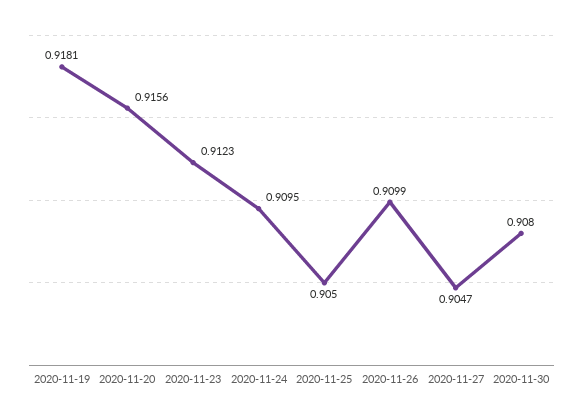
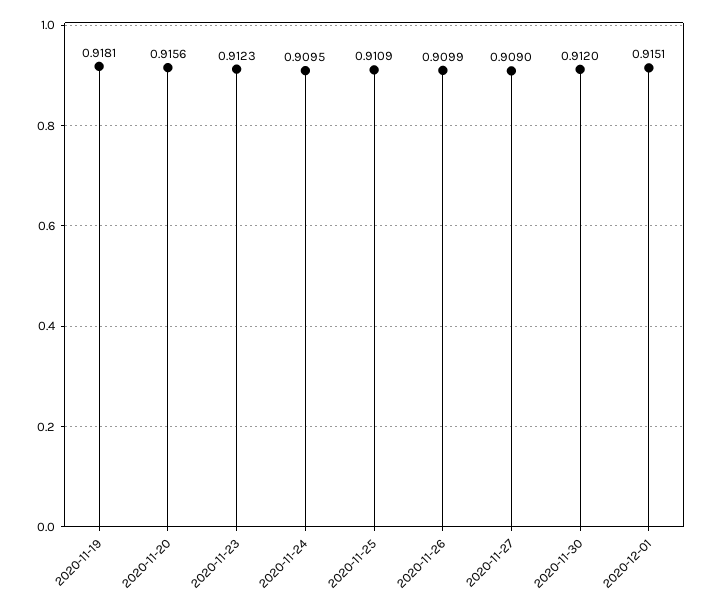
2020-11-25: 0.905 -> 0.9109
2020-11-27: 0.9047 -> 0.909
2020-11-30: 0.908 -> 0.912
2020-12-01: none -> 0.9151

